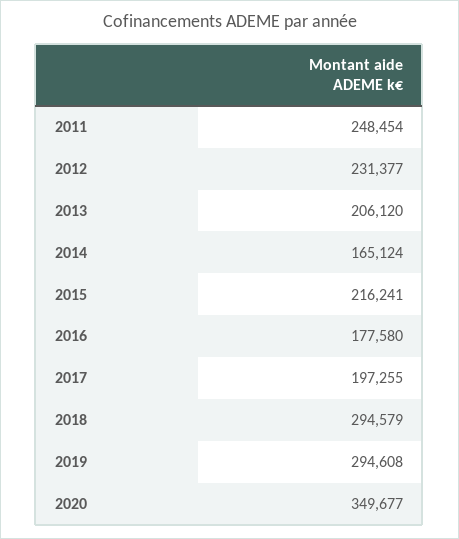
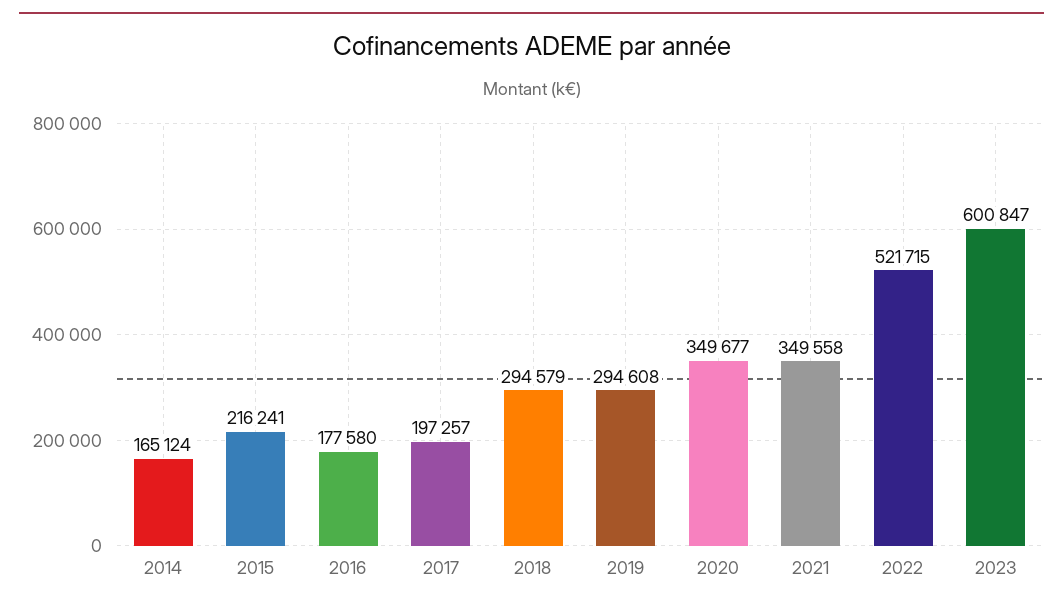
2011: 248454 -> none
2012: 231377 -> none
2013: 206120 -> none
2017: 197255 -> 197257
2021: none -> 349558
2022: none -> 521715
2023: none -> 600847

